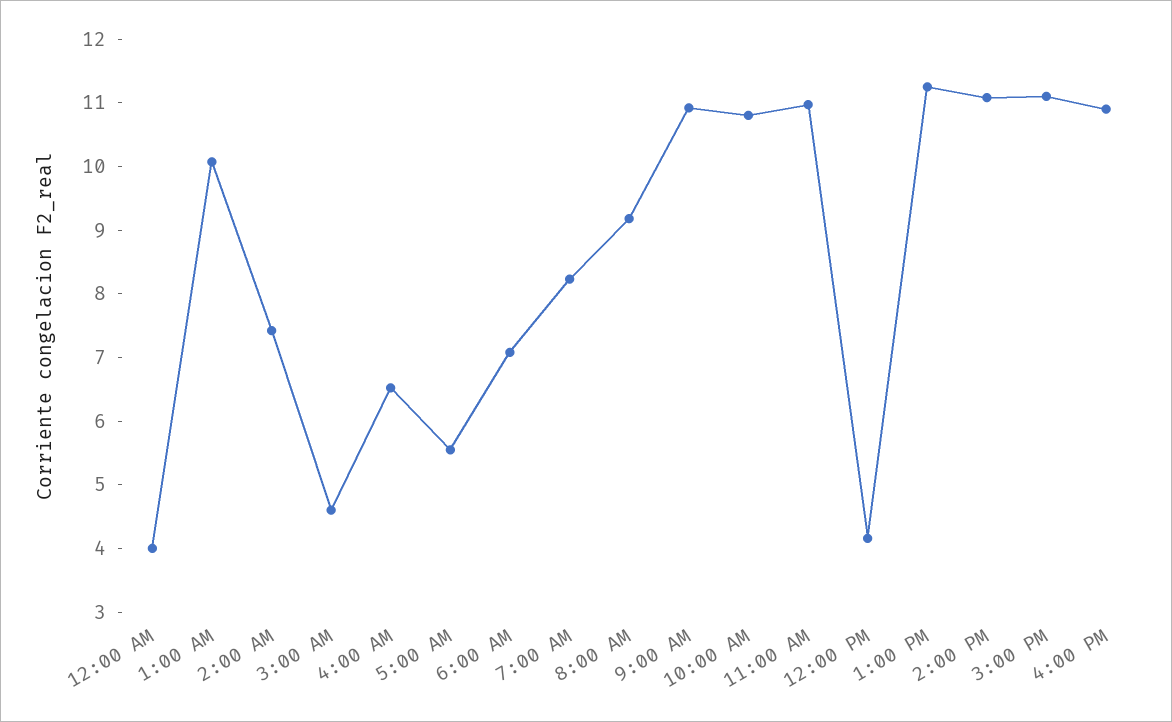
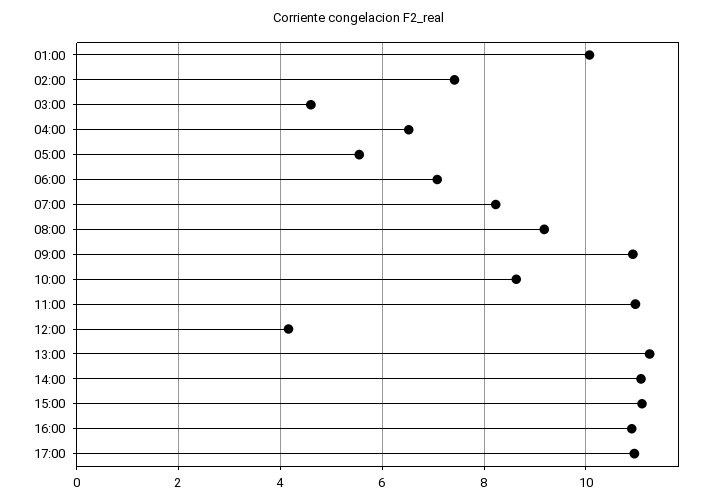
12:00 AM: 4 -> none
10:00 AM: 10.8 -> 8.6
17:00: none -> 11

